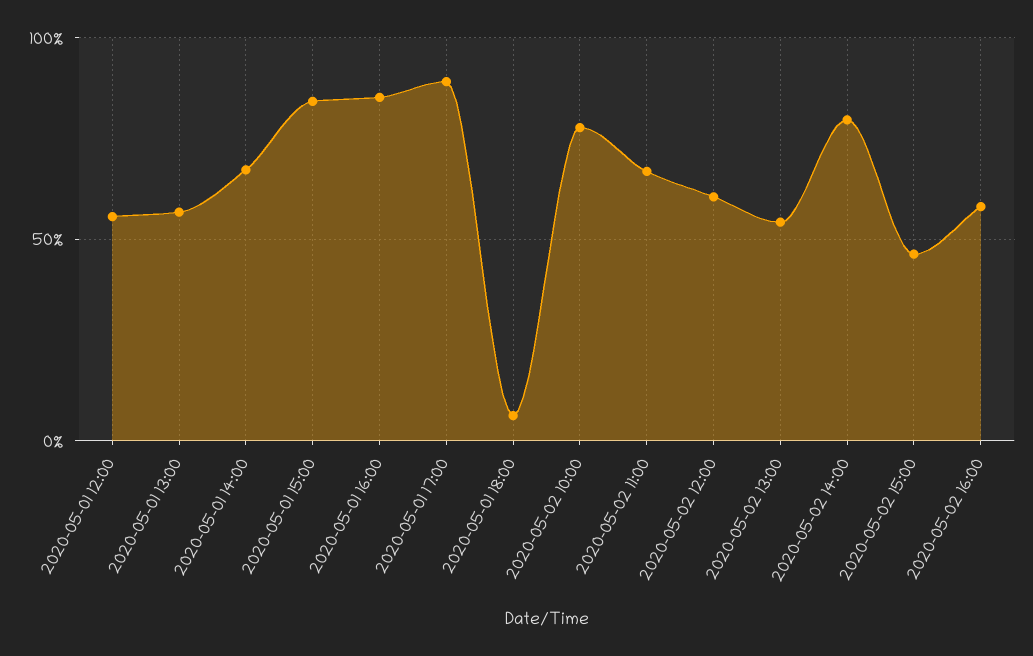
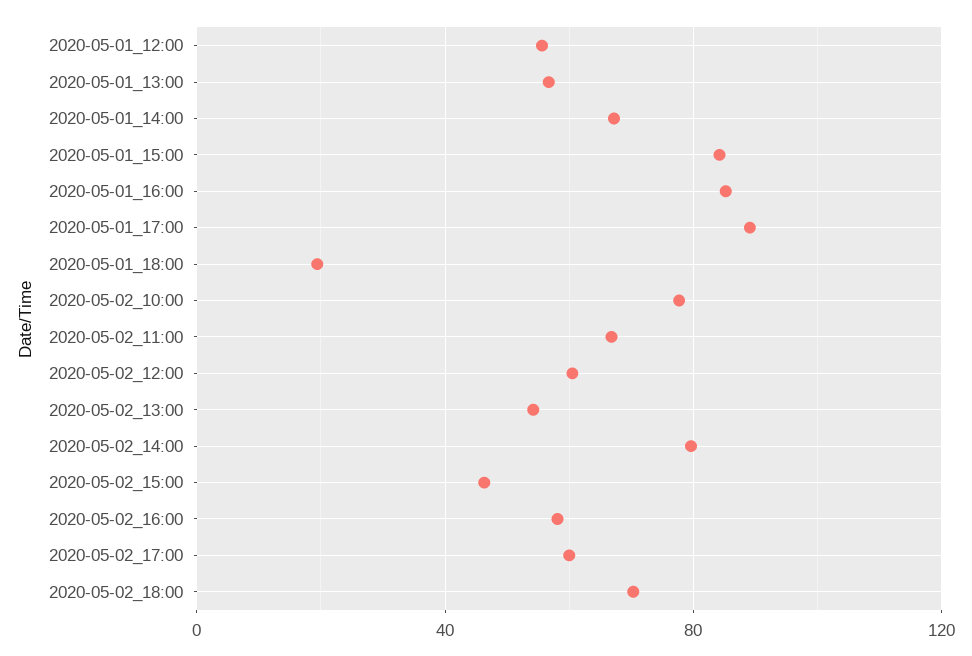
2020-05-01 18:00: 5 -> 20
2020-05-02_17:00: none -> 60
2020-05-02_18:00: none -> 70

